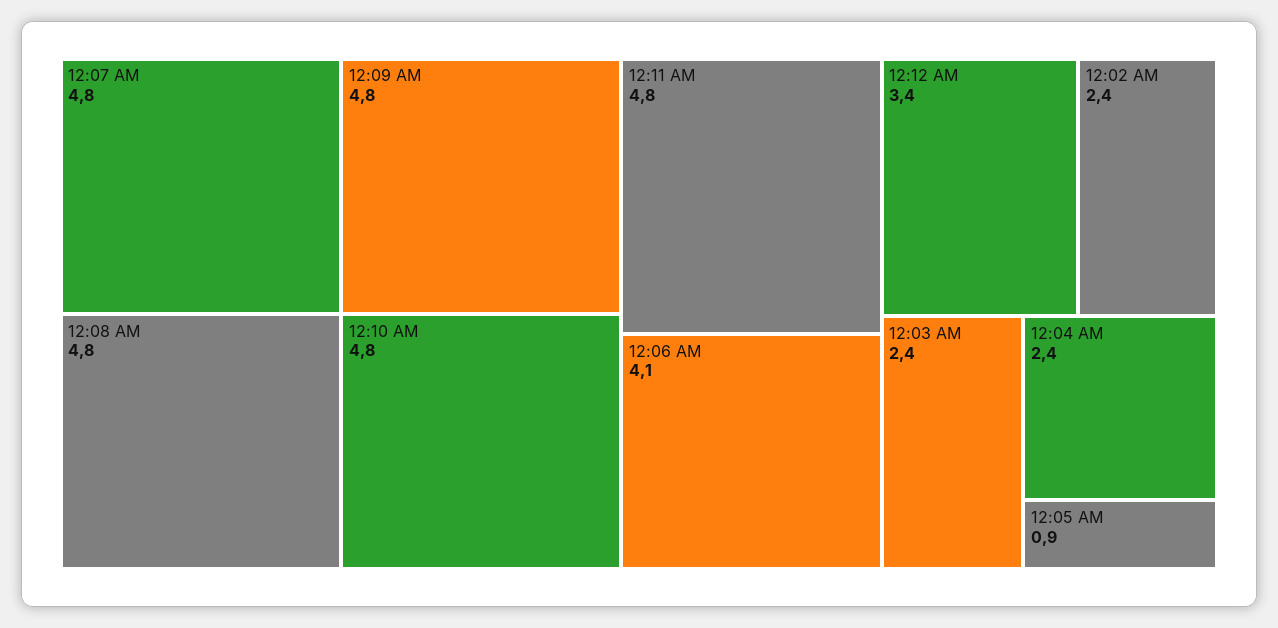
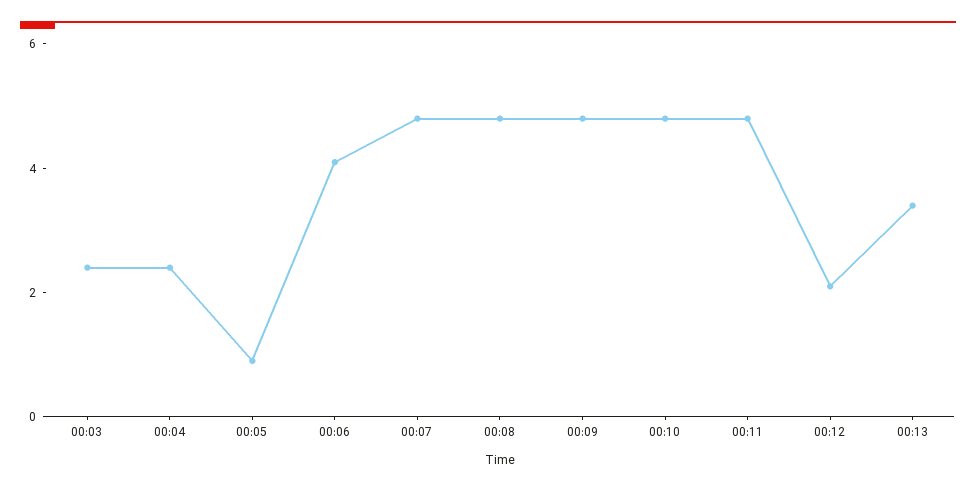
12:12 AM: 3.4 -> 2
12:02 AM: 2.4 -> none
00:13: none -> 3.5

